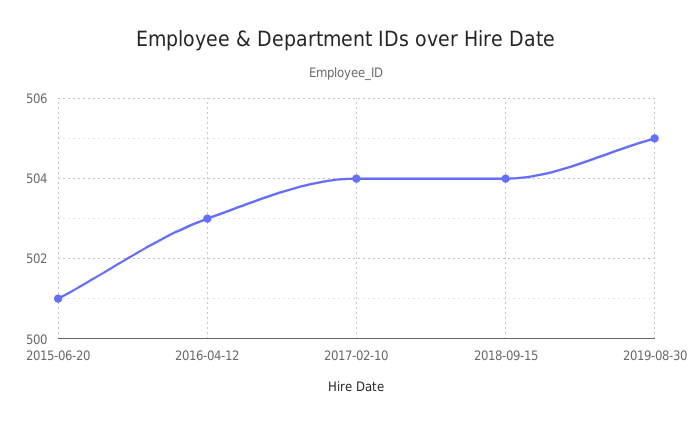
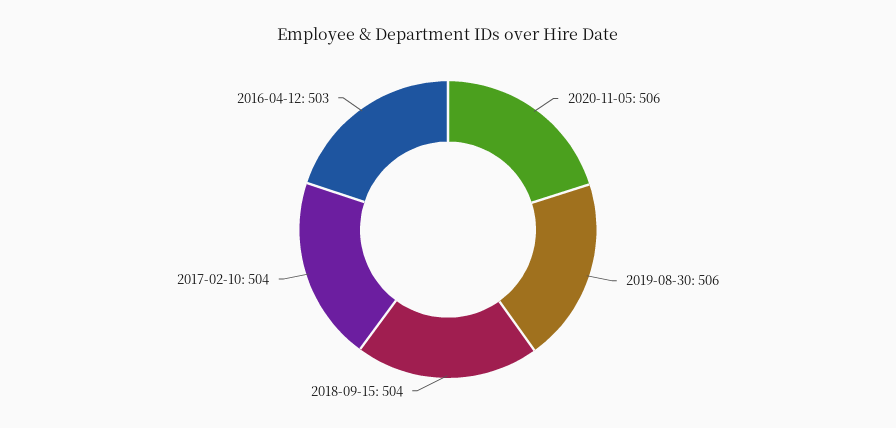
2015-06-20: 501 -> none
2019-08-30: 505 -> 506
2020-11-05: none -> 506

